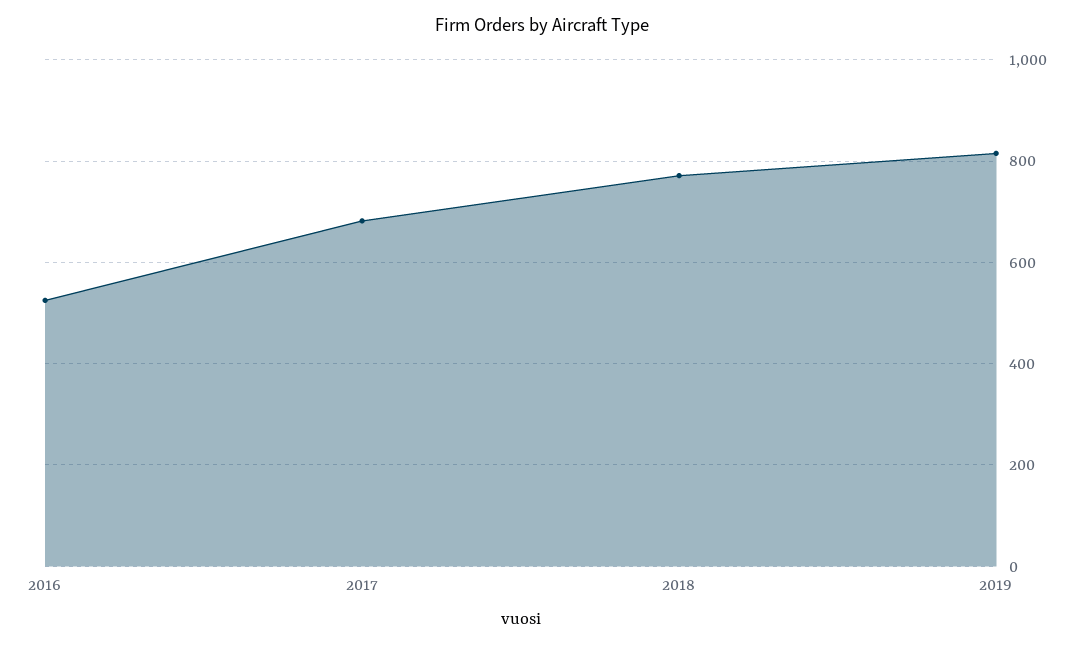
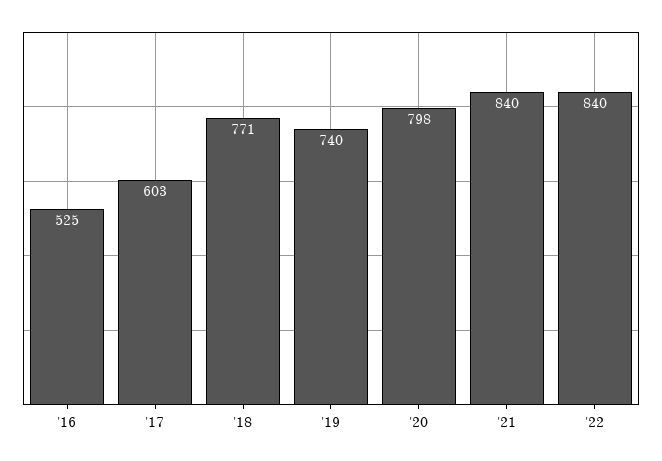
2017: 680 -> 603
2019: 820 -> 740
'20: none -> 798
'21: none -> 840
'22: none -> 840

